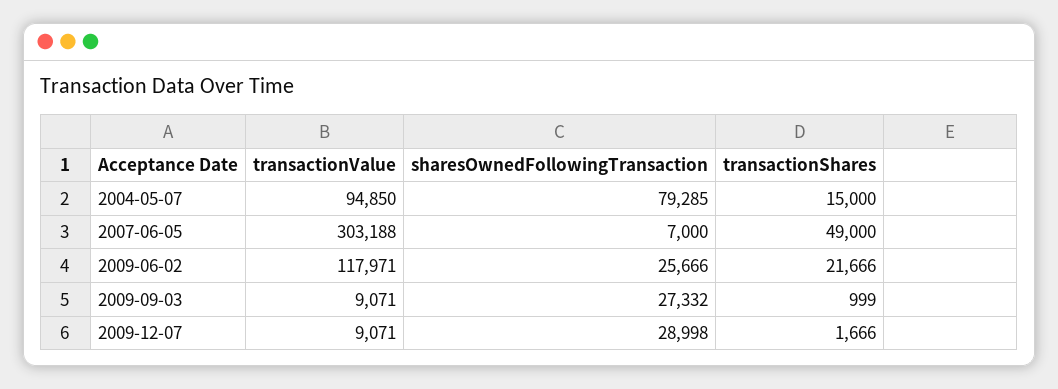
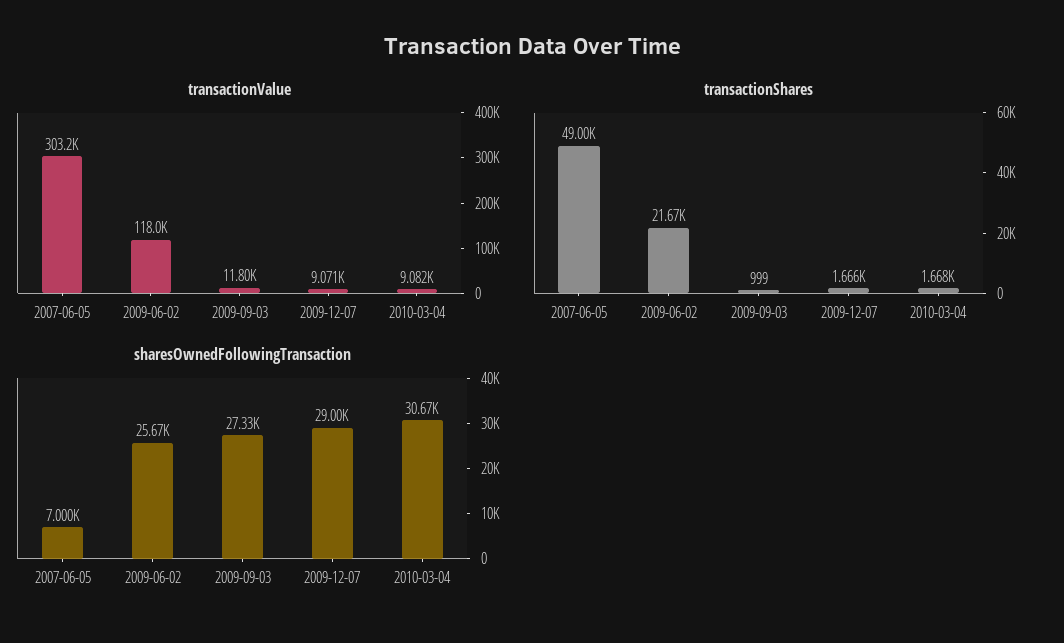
transactionValue, 2004-05-07: 94850 -> none
sharesOwnedFollowingTransaction, 2004-05-07: 79285 -> none
transactionShares, 2004-05-07: 15000 -> none
transactionValue, 2009-09-03: 9071 -> 11800
transactionValue, 2010-03-04: none -> 9082
transactionShares, 2010-03-04: none -> 1668
sharesOwnedFollowingTransaction, 2010-03-04: none -> 30670

